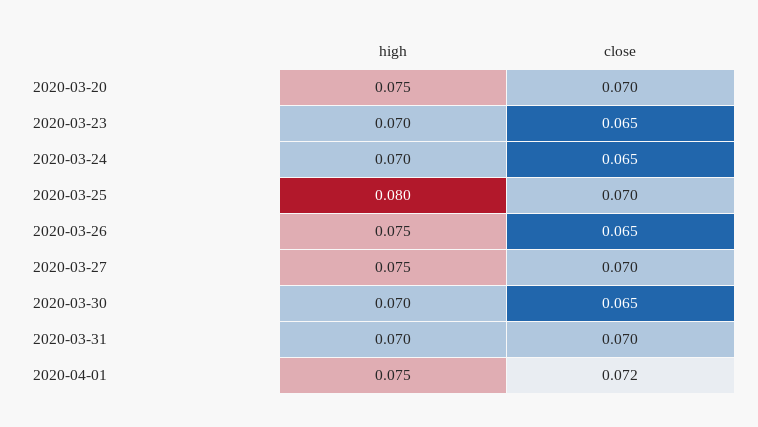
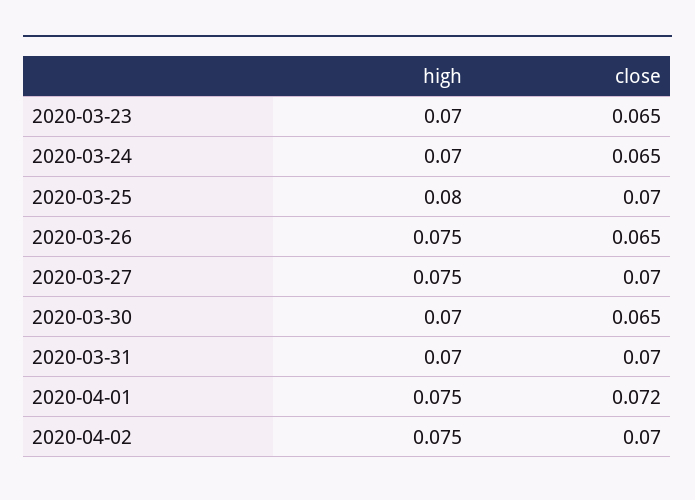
high, 2020-03-20: 0.075 -> none
close, 2020-03-20: 0.07 -> none
high, 2020-04-02: none -> 0.075
close, 2020-04-02: none -> 0.07

